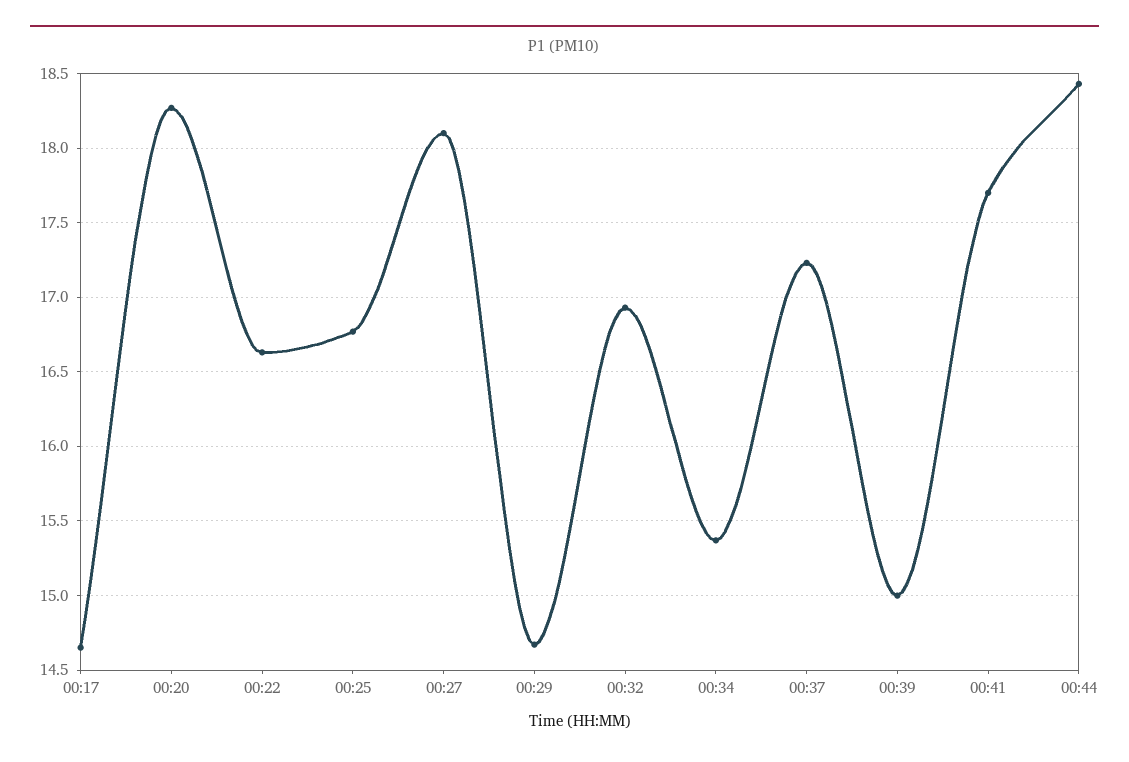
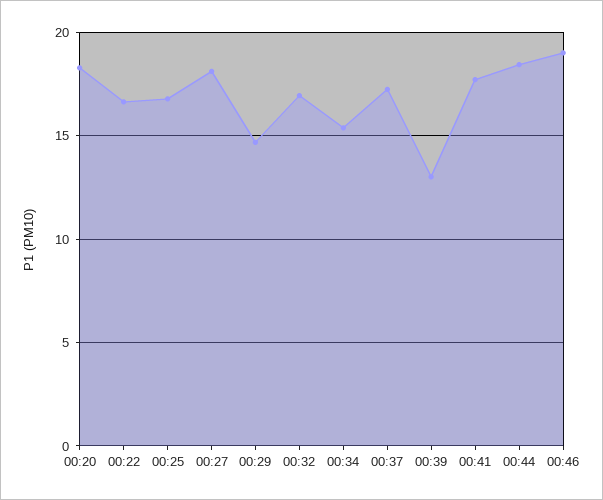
00:17: 14.65 -> none
00:39: 15 -> 13
00:46: none -> 19

